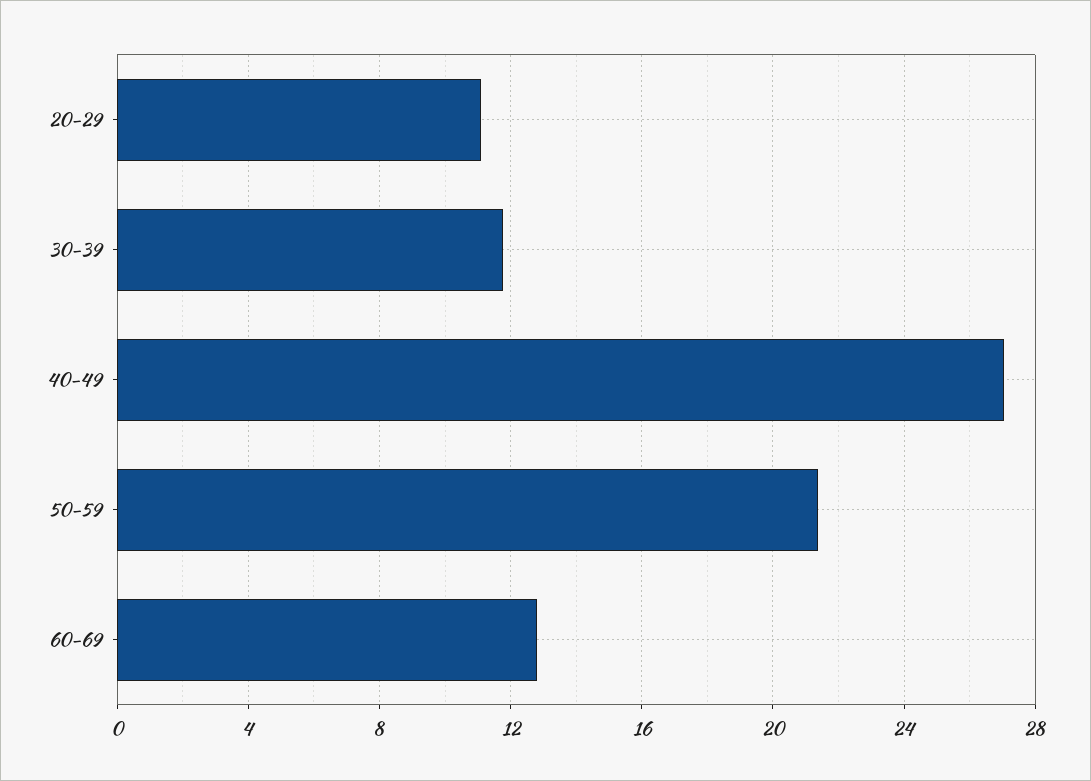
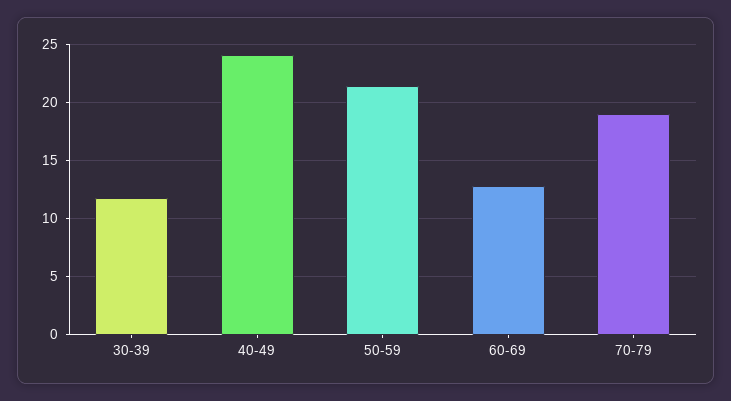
20-29: 11 -> none
40-49: 27 -> 24
70-79: none -> 19

